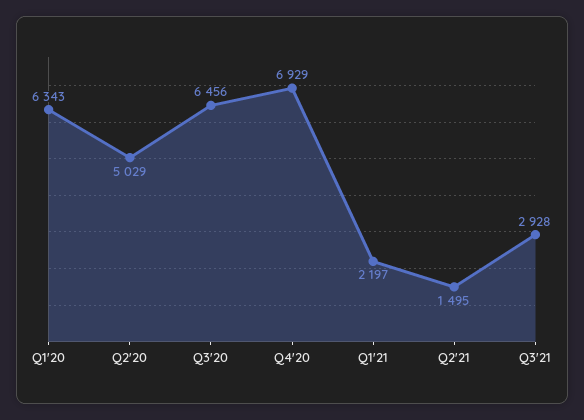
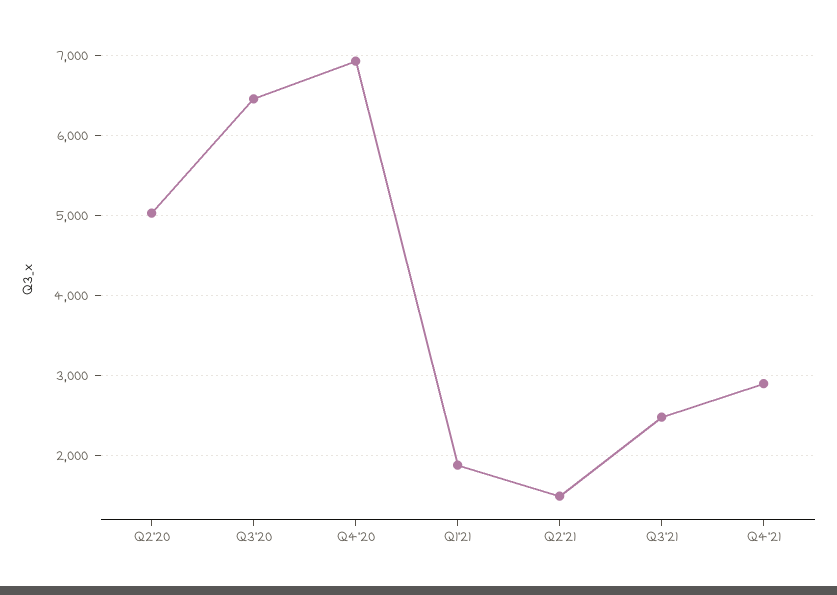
Q1'20: 6343 -> none
Q1'21: 2197 -> 1900
Q3'21: 2928 -> 2500
Q4'21: none -> 2900

